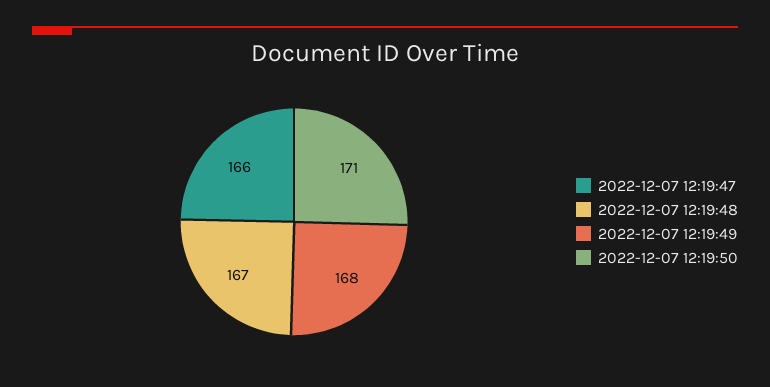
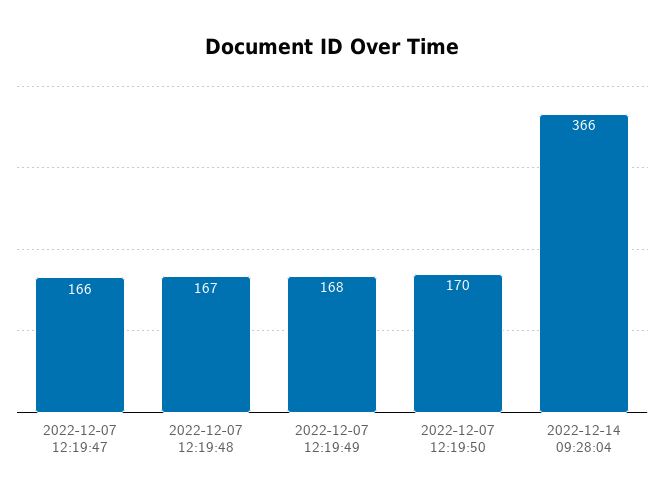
2022-12-07 12:19:50: 171 -> 170
2022-12-14 09:28:04: none -> 366

